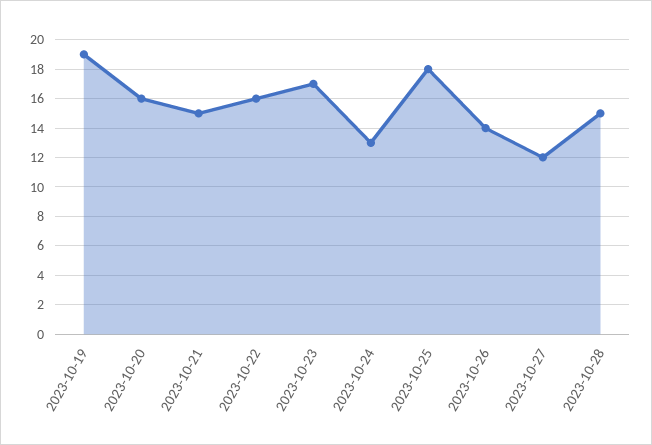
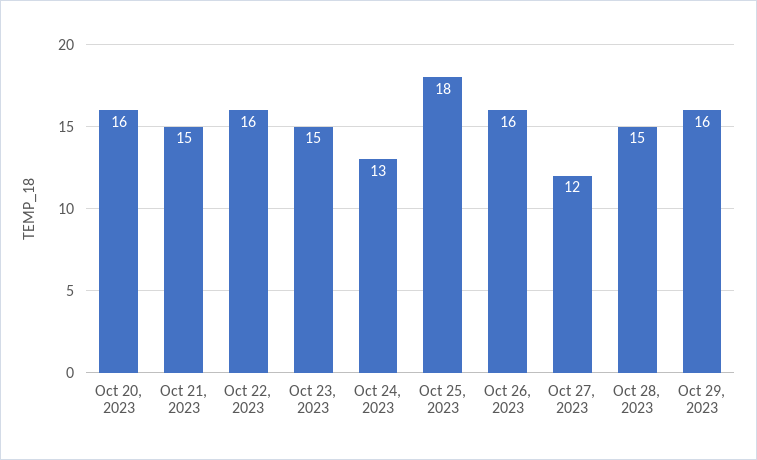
2023-10-19: 19 -> none
2023-10-23: 17 -> 15
2023-10-26: 14 -> 16
Oct 29, 2023: none -> 16

